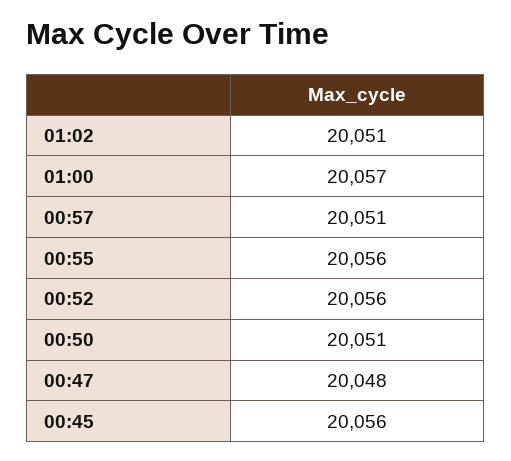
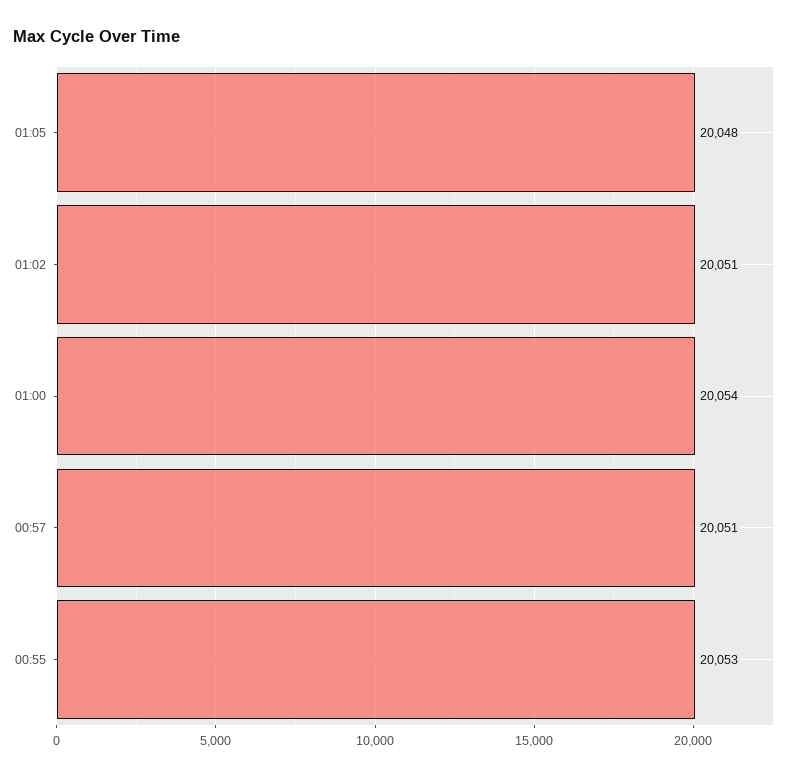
01:00: 20057 -> 20054
00:55: 20056 -> 20053
00:52: 20056 -> none
00:50: 20051 -> none
00:47: 20048 -> none
00:45: 20056 -> none
01:05: none -> 20048

